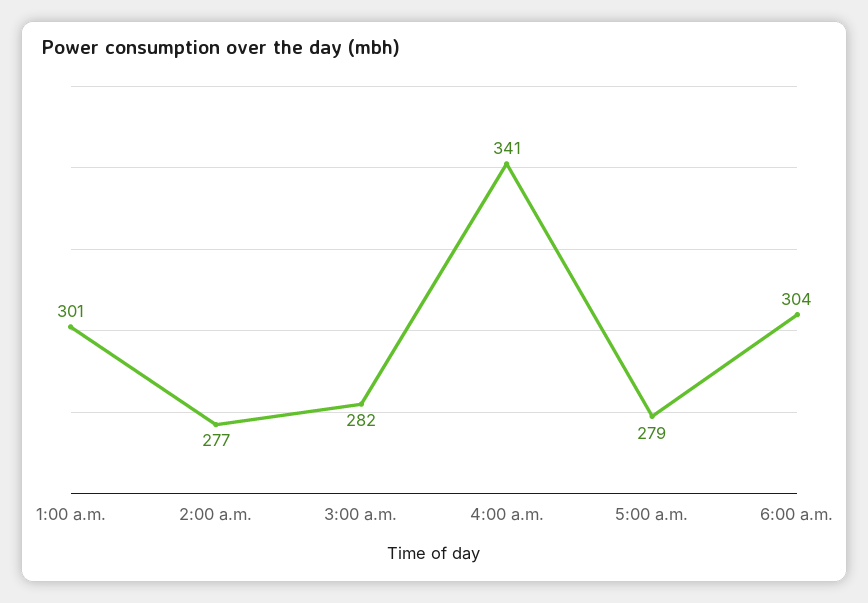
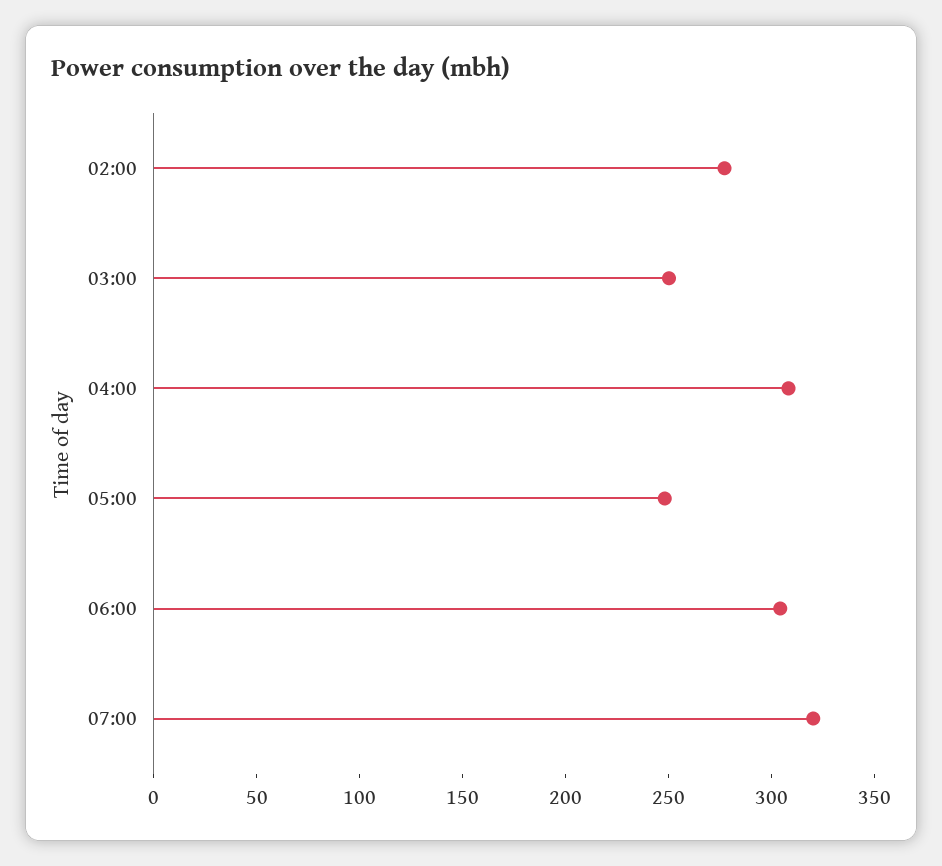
1:00 a.m.: 301 -> none
3:00 a.m.: 282 -> 250
4:00 a.m.: 341 -> 310
5:00 a.m.: 279 -> 250
07:00: none -> 320

